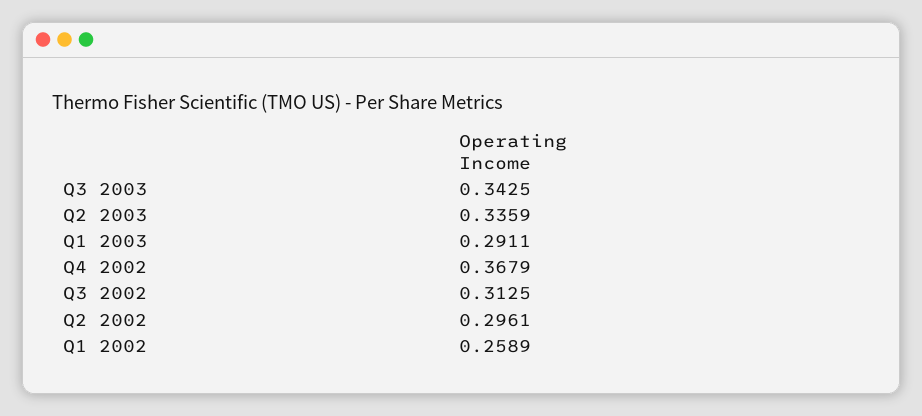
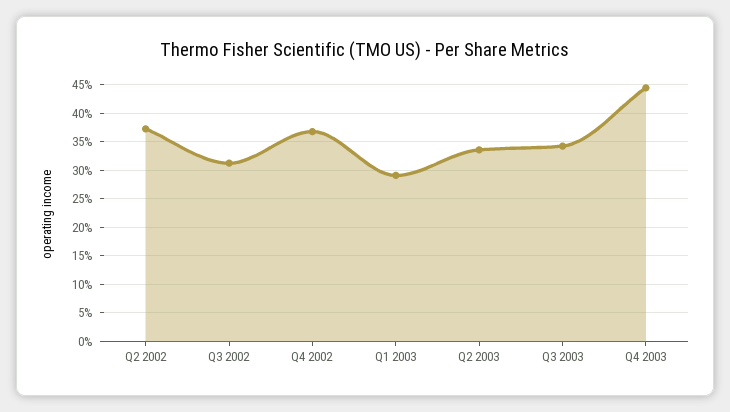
Q2 2002: 0.2961 -> 0.375
Q1 2002: 0.2589 -> none
Q4 2003: none -> 0.45

